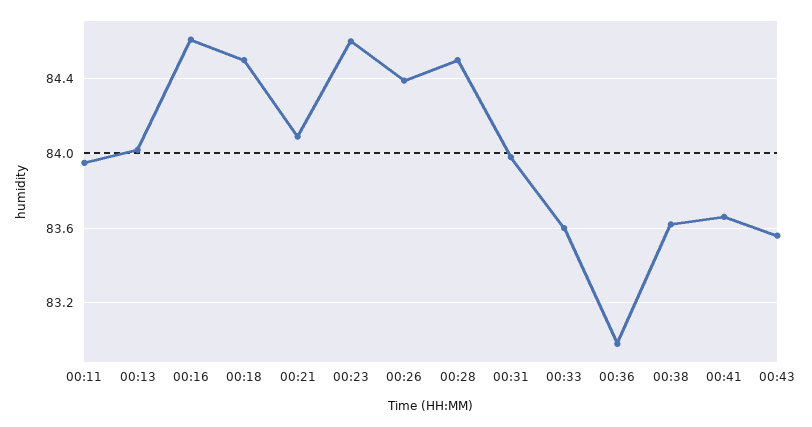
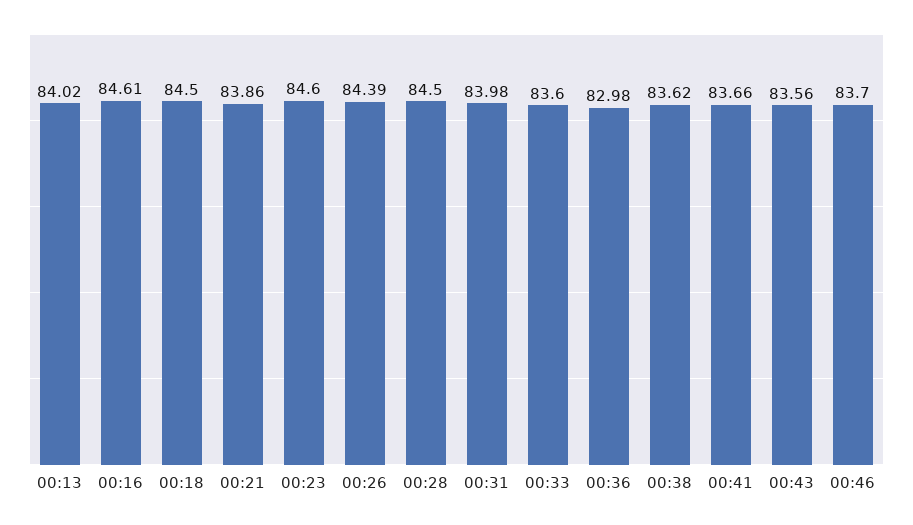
00:11: 83.95 -> none
00:21: 84.1 -> 83.86
00:46: none -> 83.7

